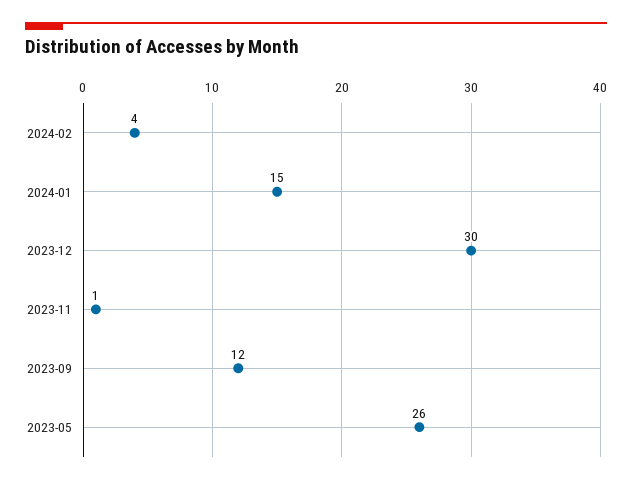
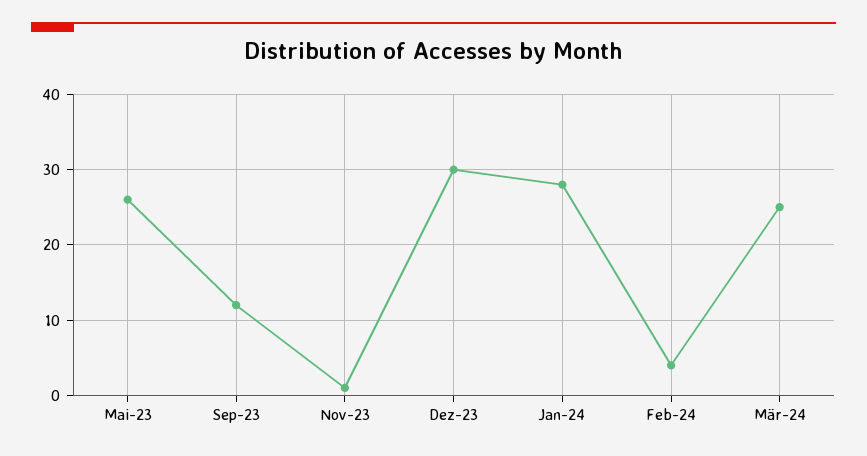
2024-01: 15 -> 28
Mär-24: none -> 25

